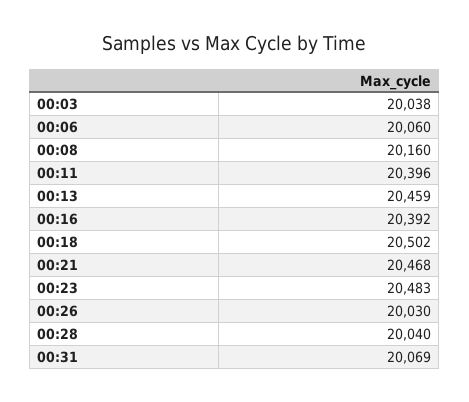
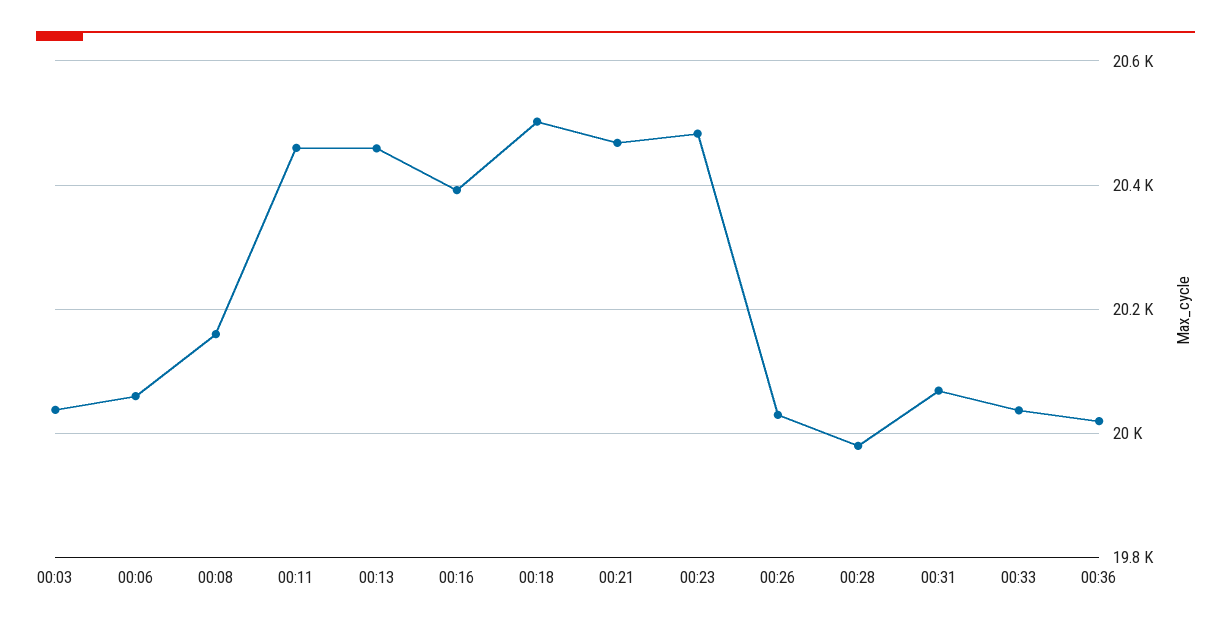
00:11: 20396 -> 20460
00:28: 20040 -> 19980
00:33: none -> 20040
00:36: none -> 20020

